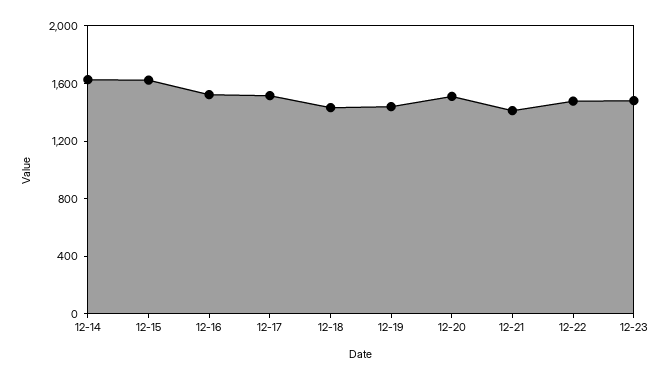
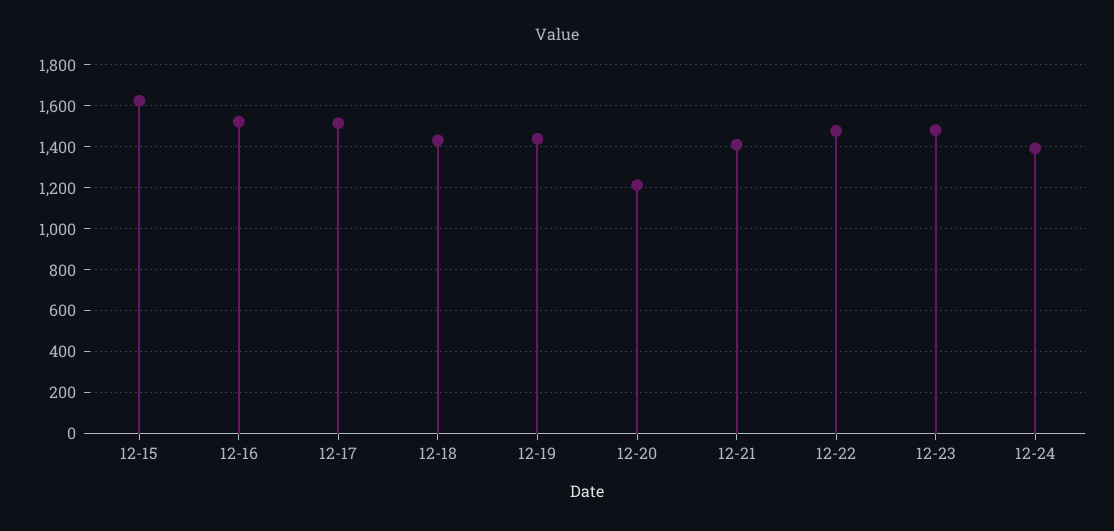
12-14: 1600 -> none
12-20: 1500 -> 1200
12-24: none -> 1400

